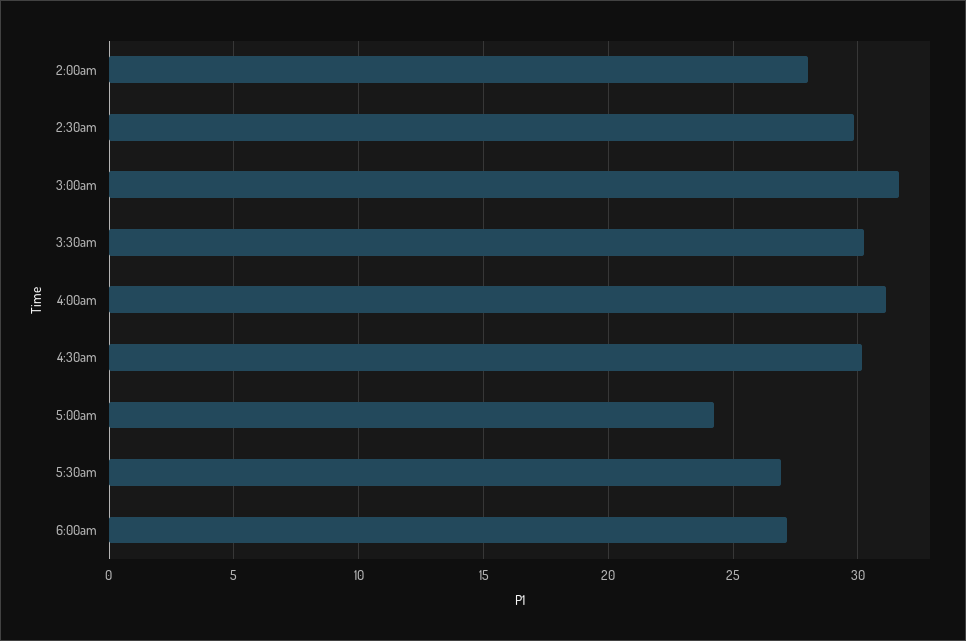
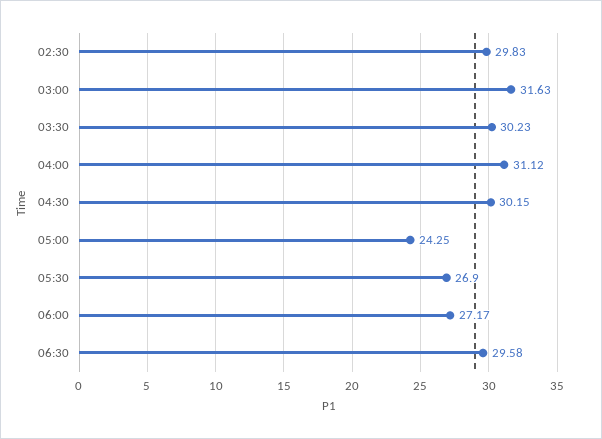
2:00am: 28 -> none
06:30: none -> 29.58

